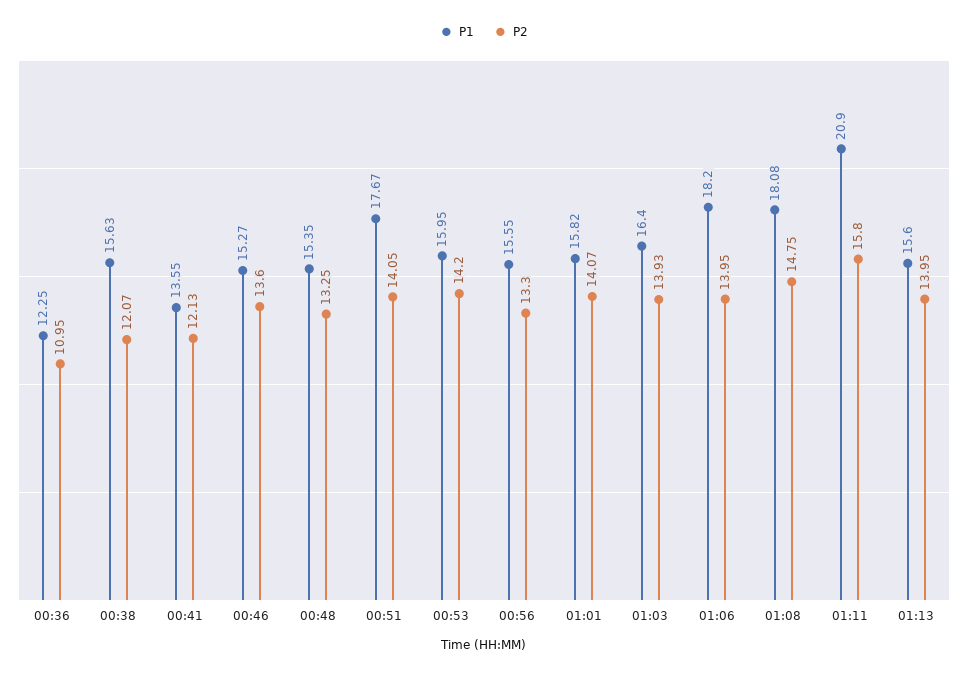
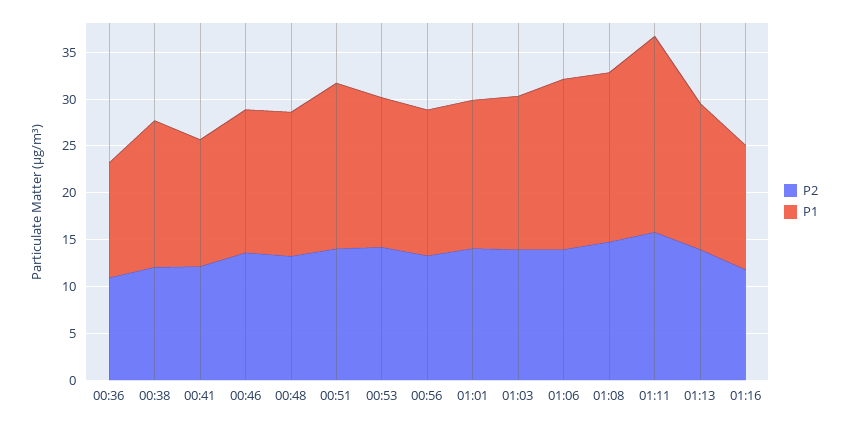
P2, 01:16: none -> 12
P1, 01:16: none -> 13

